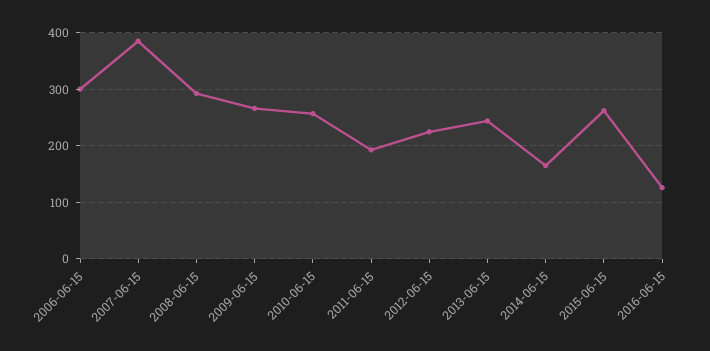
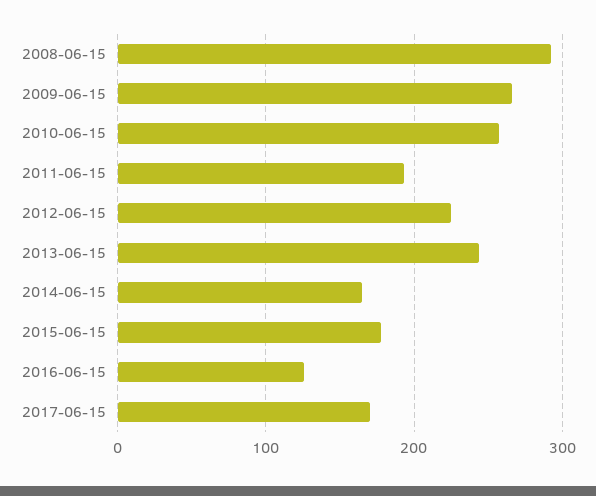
2006-06-15: 300 -> none
2007-06-15: 380 -> none
2015-06-15: 260 -> 180
2017-06-15: none -> 170

